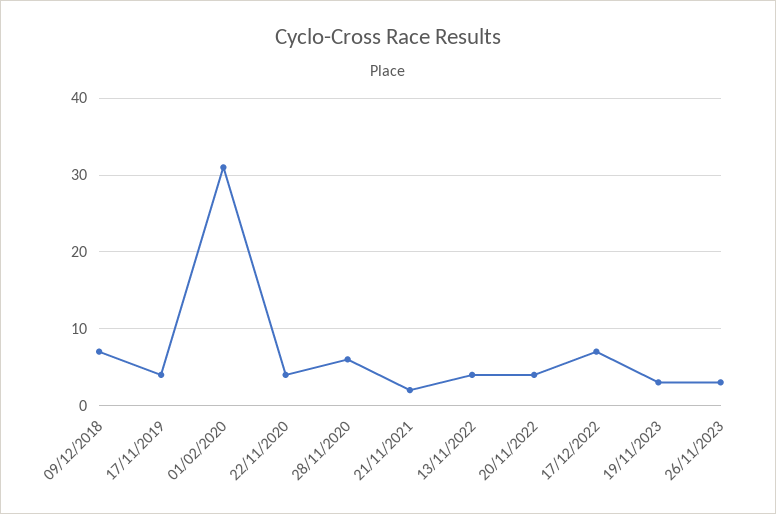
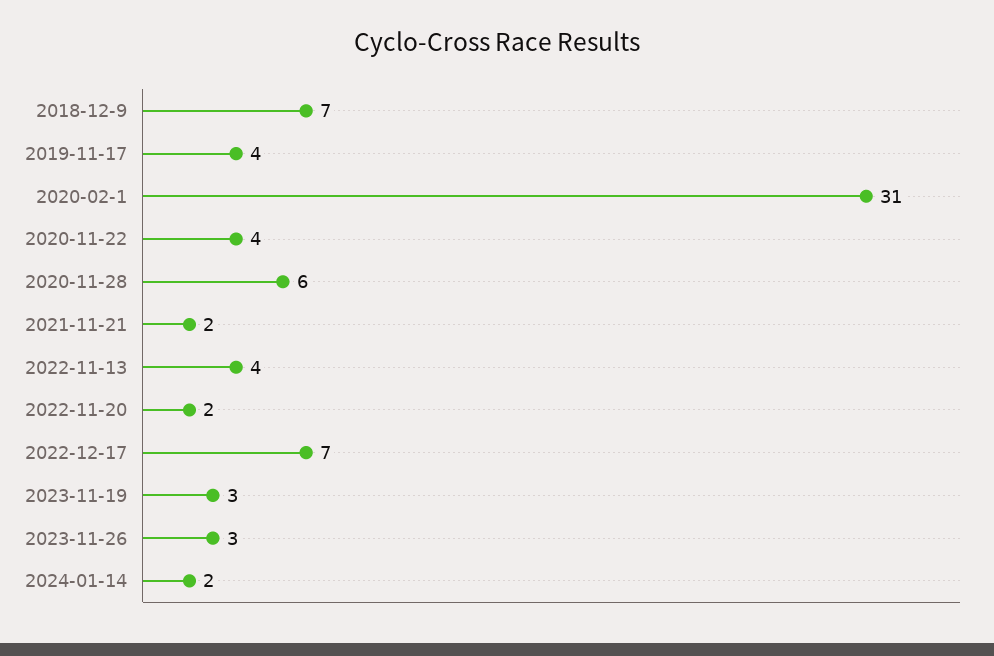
20/11/2022: 4 -> 2
2024-01-14: none -> 2

